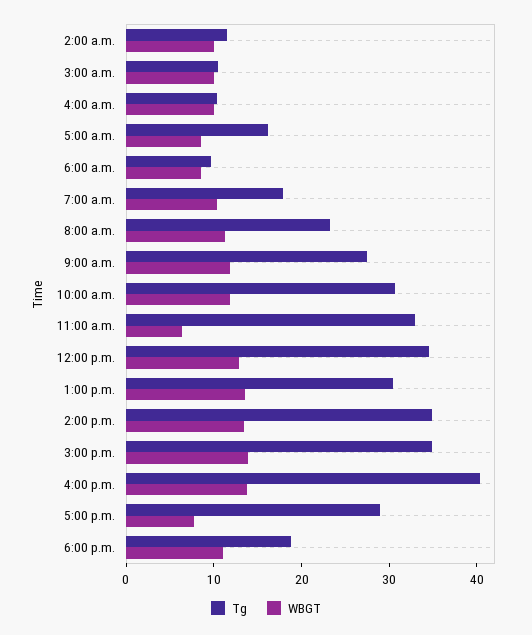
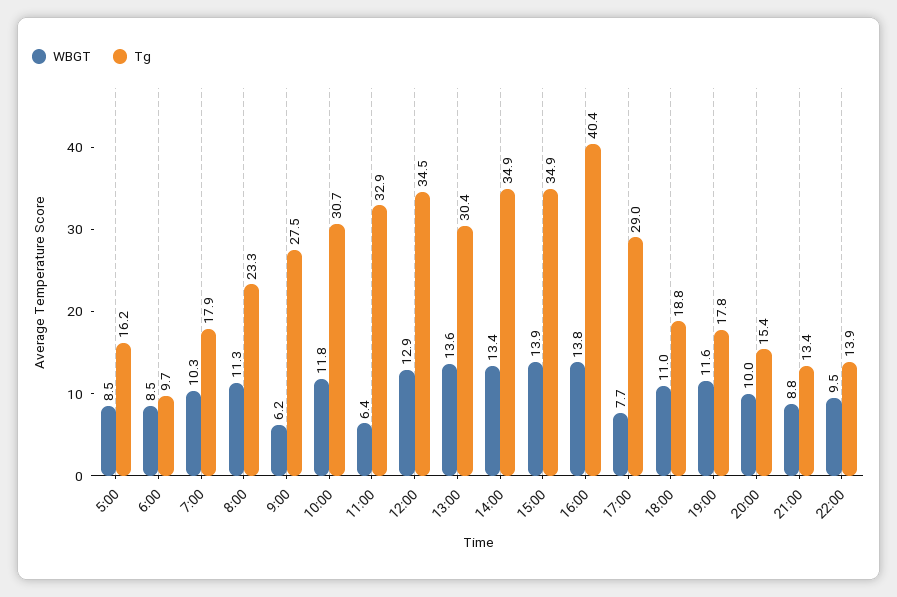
Tg, 2:00 a.m.: 12 -> none
WBGT, 2:00 a.m.: 10 -> none
Tg, 3:00 a.m.: 10 -> none
WBGT, 3:00 a.m.: 10 -> none
Tg, 4:00 a.m.: 10 -> none
WBGT, 4:00 a.m.: 10 -> none
WBGT, 9:00 a.m.: 12 -> 6.2
WBGT, 19:00: none -> 11.6
Tg, 19:00: none -> 17.8
WBGT, 20:00: none -> 10
Tg, 20:00: none -> 15.4
WBGT, 21:00: none -> 8.8
Tg, 21:00: none -> 13.4
WBGT, 22:00: none -> 9.5
Tg, 22:00: none -> 13.9

